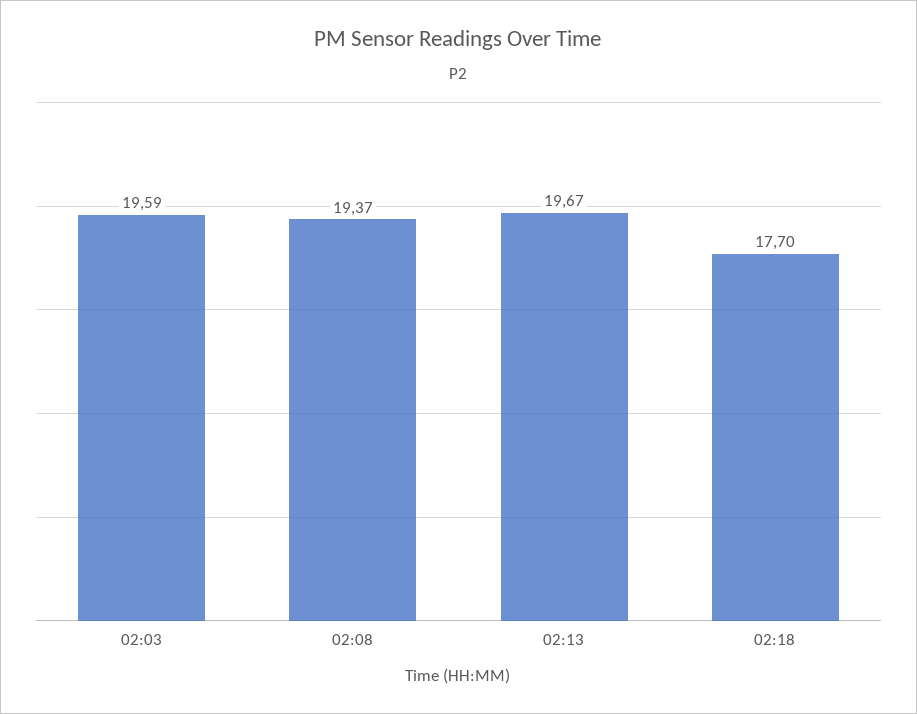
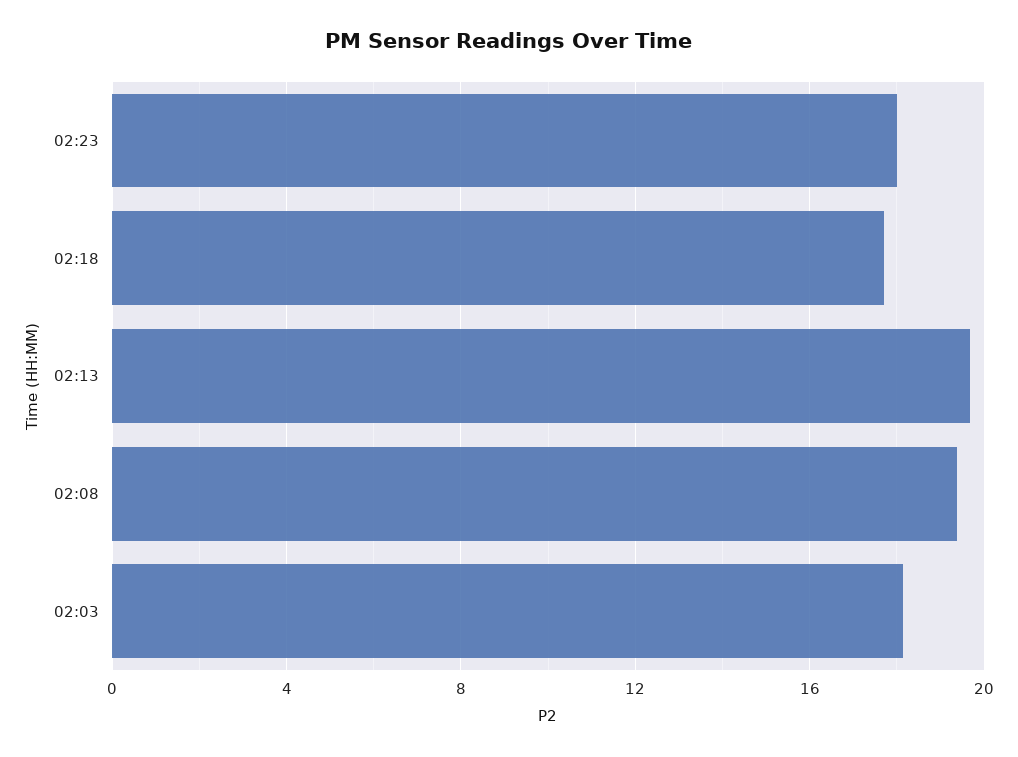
02:03: 19.59 -> 18
02:23: none -> 18

